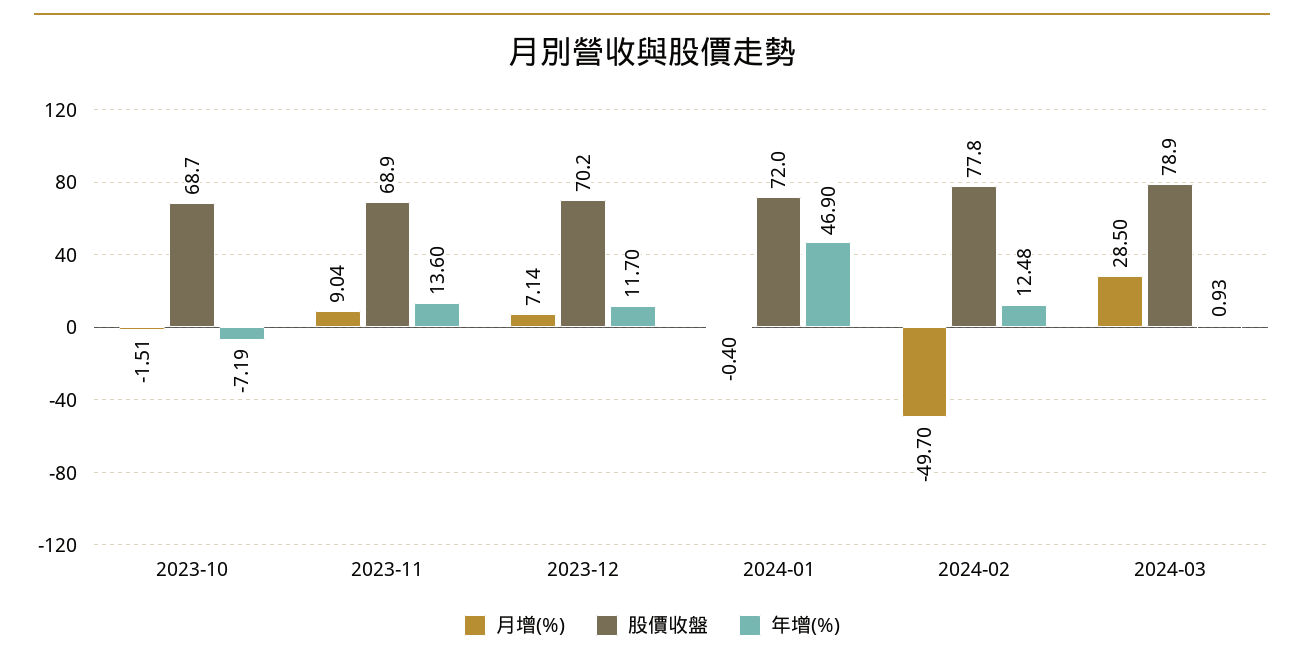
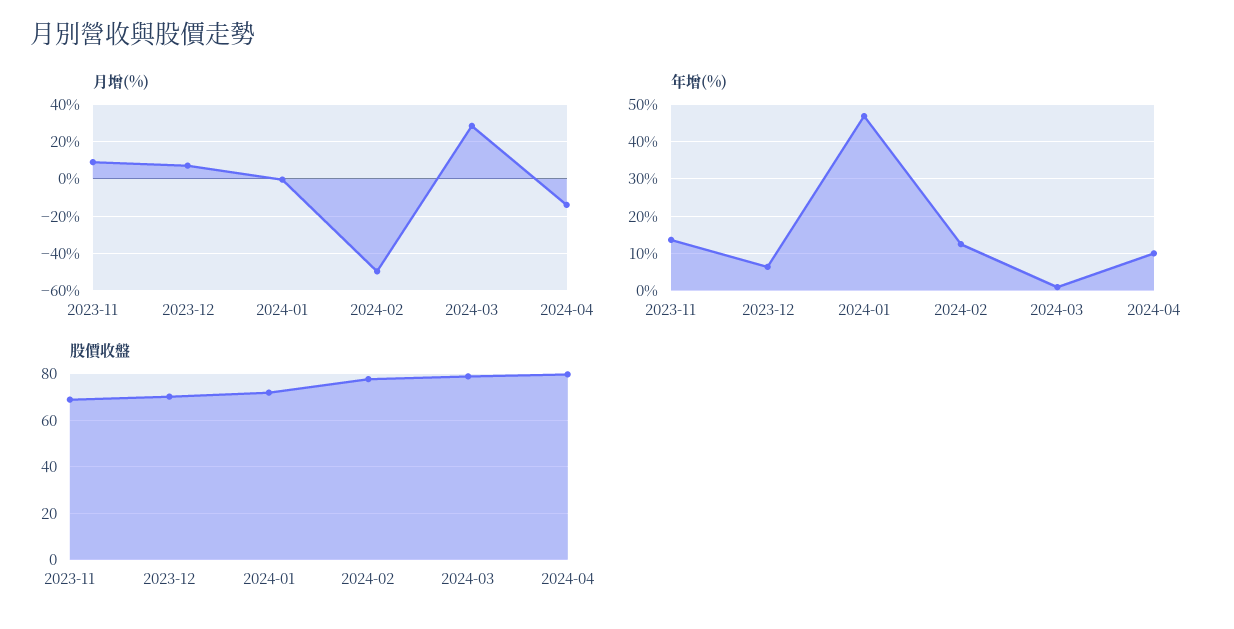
月增(%), 2023-10: -1.51 -> none
股價收盤, 2023-10: 68.7 -> none
年增(%), 2023-10: -7.19 -> none
年增(%), 2023-12: 11.7 -> 6
月增(%), 2024-04: none -> -15
年增(%), 2024-04: none -> 10
股價收盤, 2024-04: none -> 80

